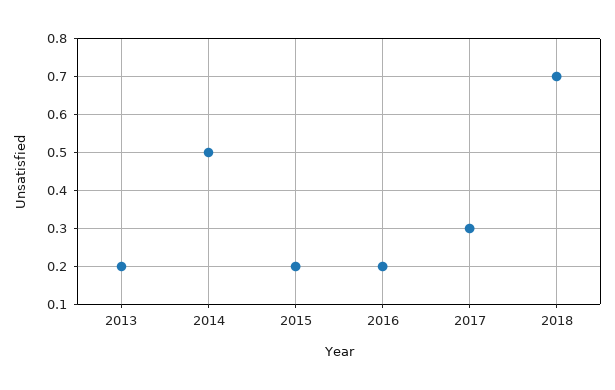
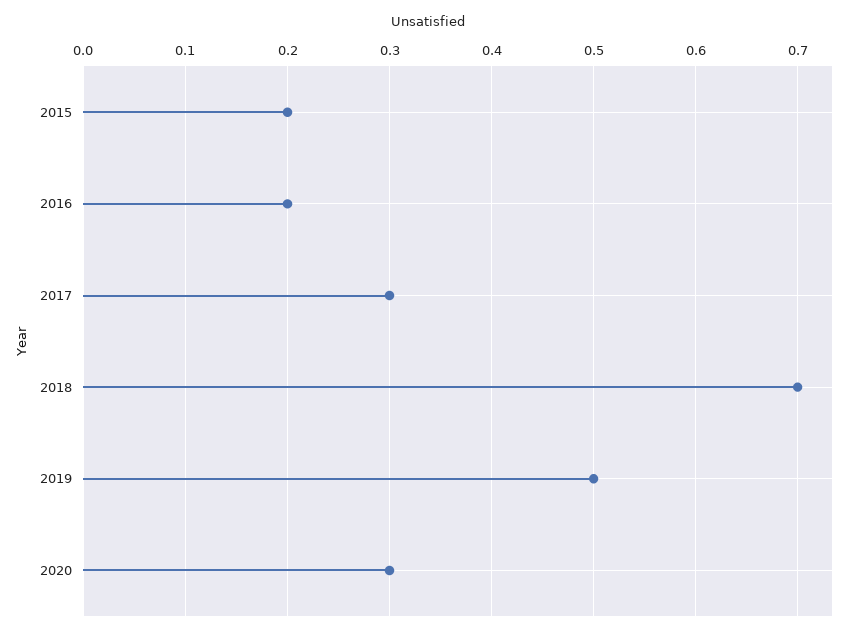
2013: 0.2 -> none
2014: 0.5 -> none
2019: none -> 0.5
2020: none -> 0.3

